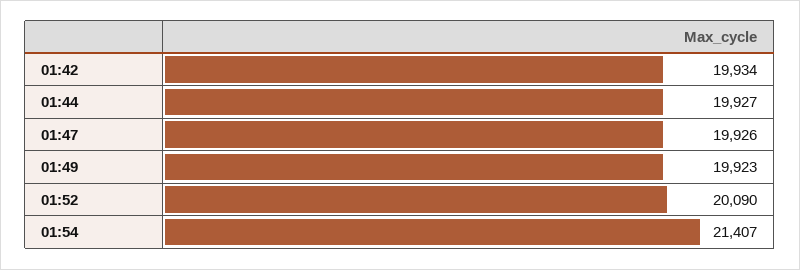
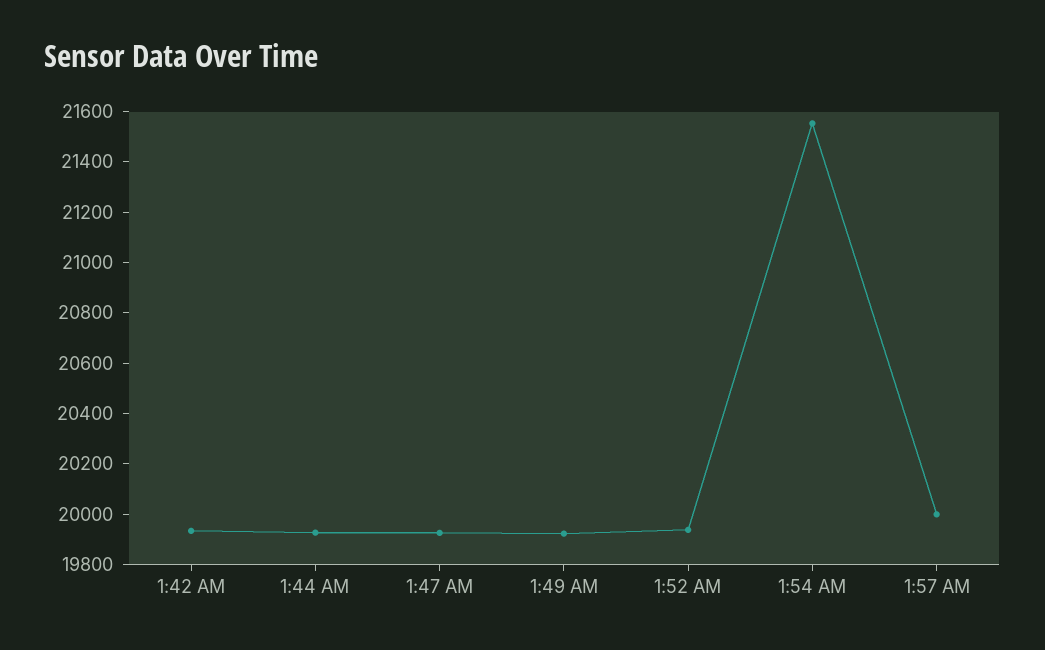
01:52: 20090 -> 19950
01:54: 21407 -> 21550
1:57 AM: none -> 20000

